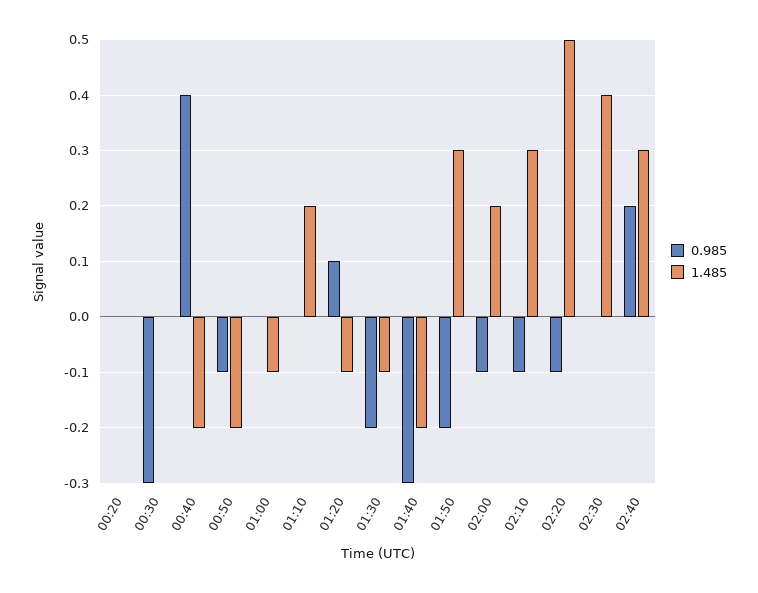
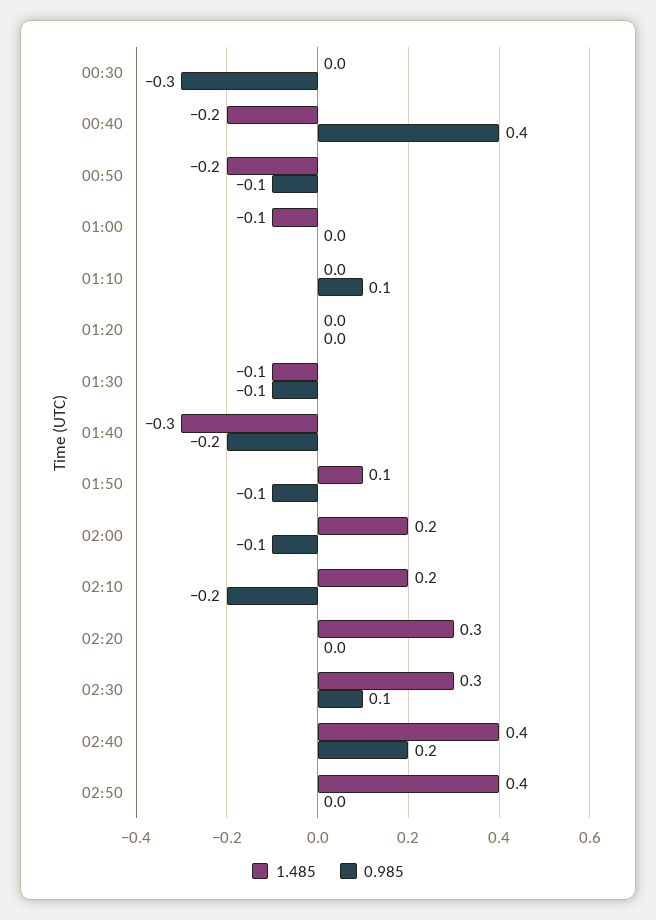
0.985, 00:20: 0 -> none
1.485, 00:20: 0 -> none
0.985, 01:10: 0 -> 0.1
1.485, 01:10: 0.2 -> 0
0.985, 01:20: 0.1 -> 0
1.485, 01:20: -0.1 -> 0
0.985, 01:30: -0.2 -> -0.1
0.985, 01:40: -0.3 -> -0.2
1.485, 01:40: -0.2 -> -0.3
0.985, 01:50: -0.2 -> -0.1
1.485, 01:50: 0.3 -> 0.1
0.985, 02:10: -0.1 -> -0.2
1.485, 02:10: 0.3 -> 0.2
0.985, 02:20: -0.1 -> 0
1.485, 02:20: 0.5 -> 0.3
0.985, 02:30: 0 -> 0.1
1.485, 02:30: 0.4 -> 0.3
1.485, 02:40: 0.3 -> 0.4
1.485, 02:50: none -> 0.4
0.985, 02:50: none -> 0

